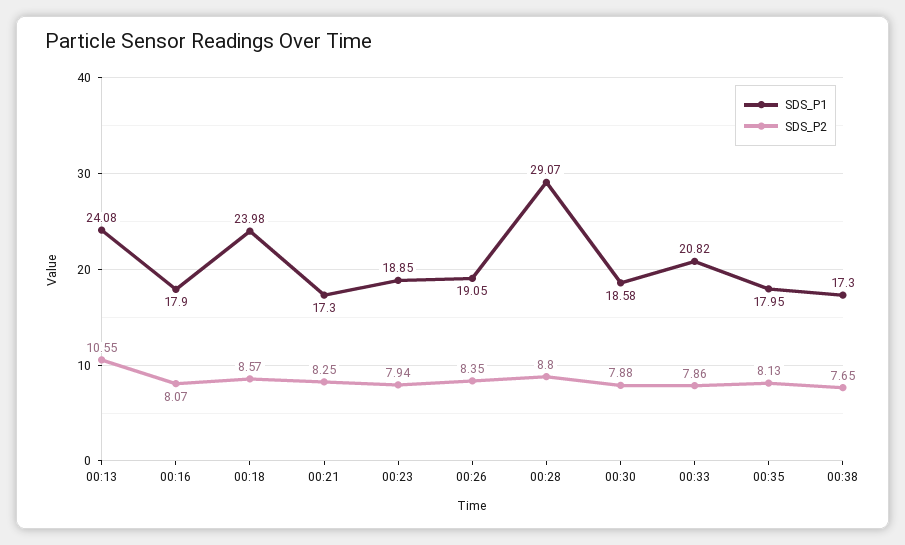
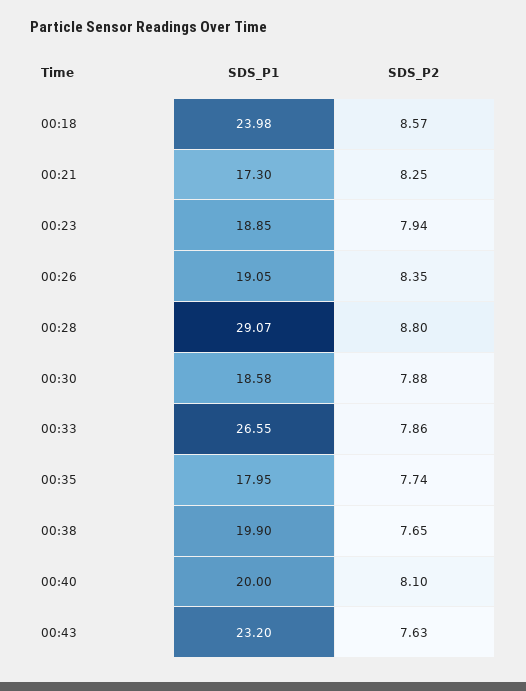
SDS_P1, 00:13: 24.08 -> none
SDS_P2, 00:13: 10.55 -> none
SDS_P1, 00:16: 17.9 -> none
SDS_P2, 00:16: 8.07 -> none
SDS_P1, 00:33: 20.82 -> 26.55
SDS_P2, 00:35: 8.13 -> 7.74
SDS_P1, 00:38: 17.3 -> 19.9
SDS_P1, 00:40: none -> 20
SDS_P2, 00:40: none -> 8.1
SDS_P1, 00:43: none -> 23.2
SDS_P2, 00:43: none -> 7.63

